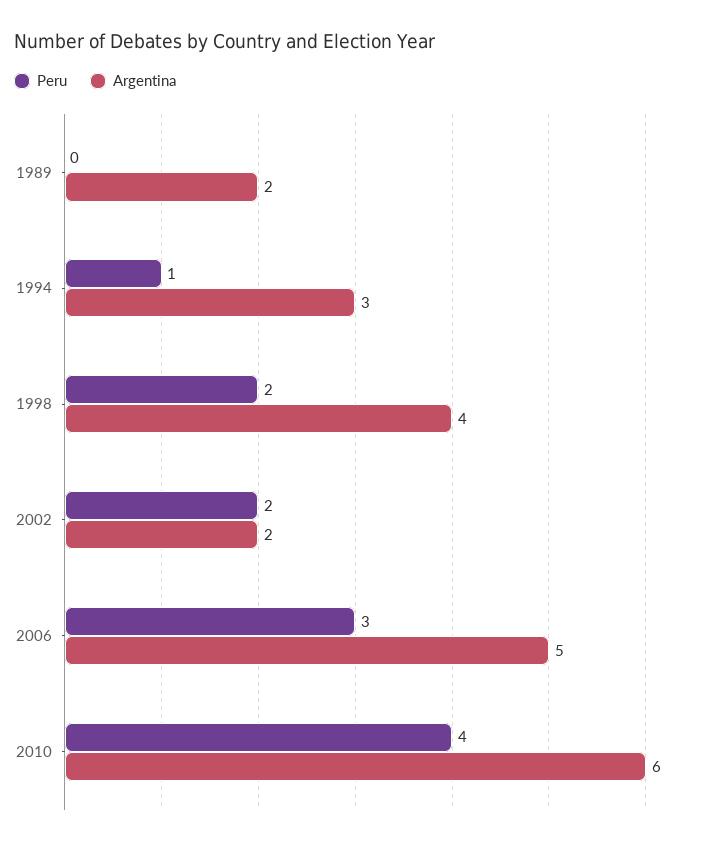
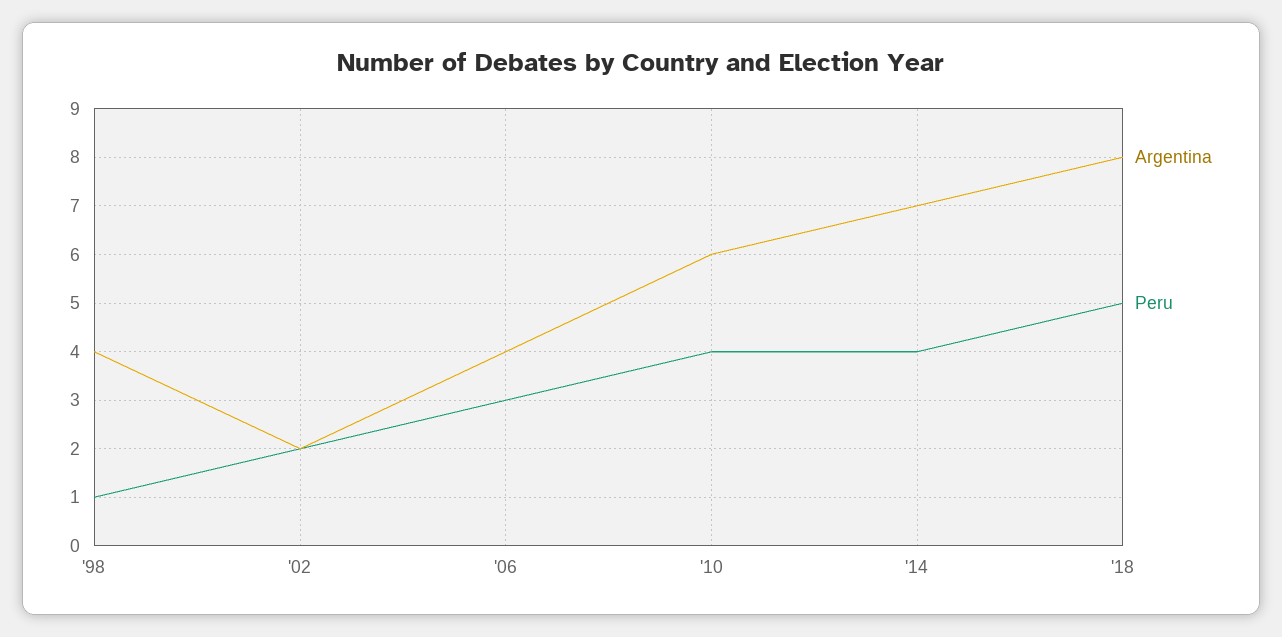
Peru, 1989: 0 -> none
Argentina, 1989: 2 -> none
Peru, 1994: 1 -> none
Argentina, 1994: 3 -> none
Peru, 1998: 2 -> 1
Argentina, 2006: 5 -> 4
Argentina, '14: none -> 7
Peru, '14: none -> 4
Argentina, '18: none -> 8
Peru, '18: none -> 5

